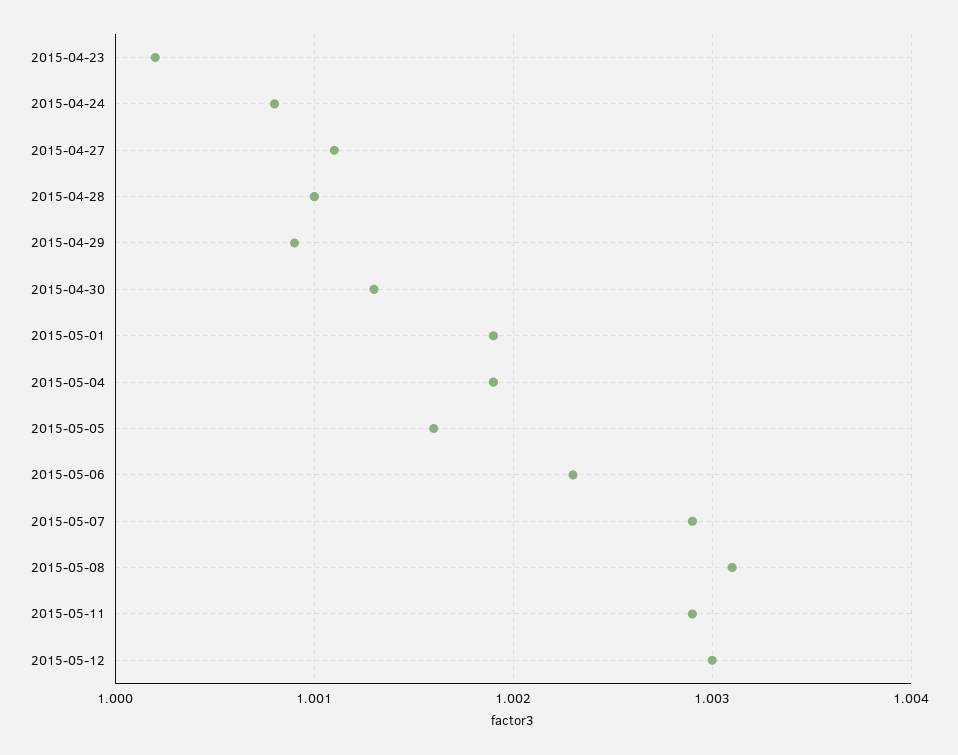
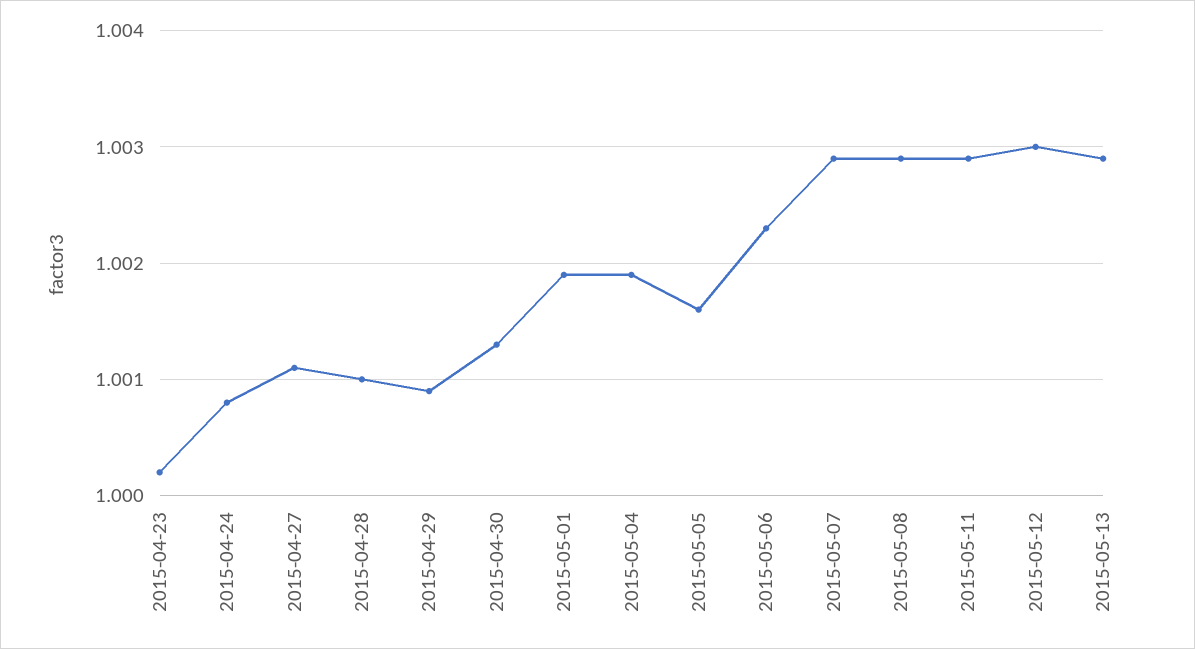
2015-05-08: 1.0031 -> 1.0029
2015-05-13: none -> 1.0029

